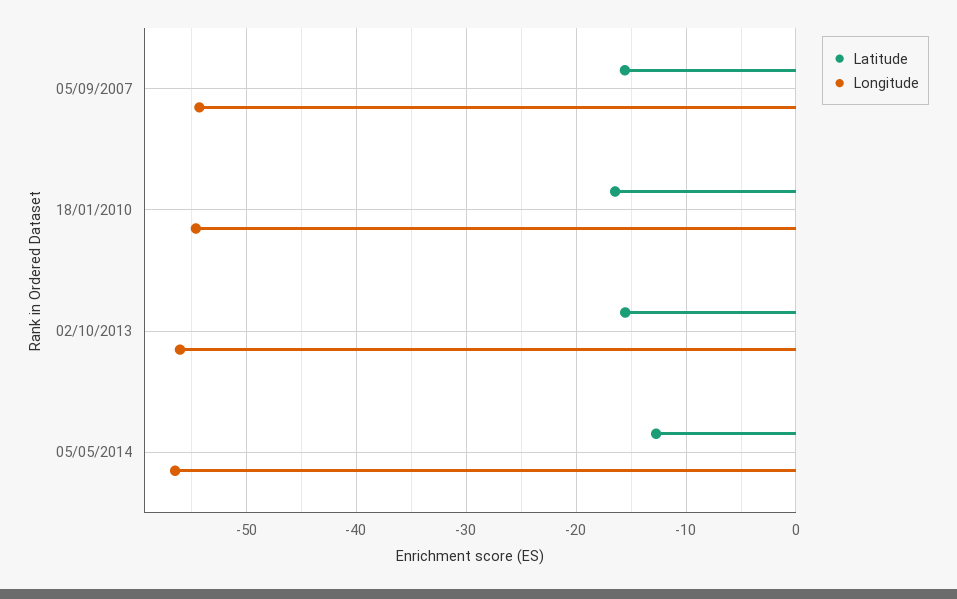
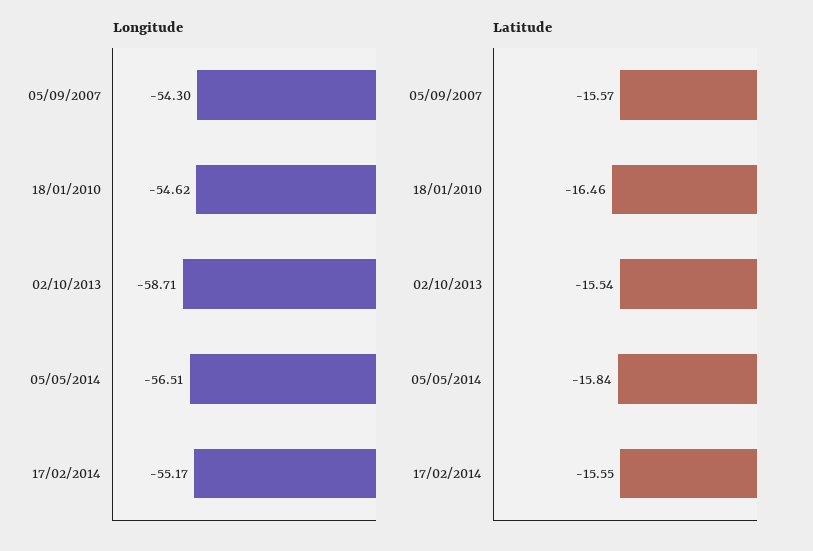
Longitude, 02/10/2013: -56 -> -58.71
Latitude, 05/05/2014: -13 -> -15.84
Longitude, 17/02/2014: none -> -55.17
Latitude, 17/02/2014: none -> -15.55

